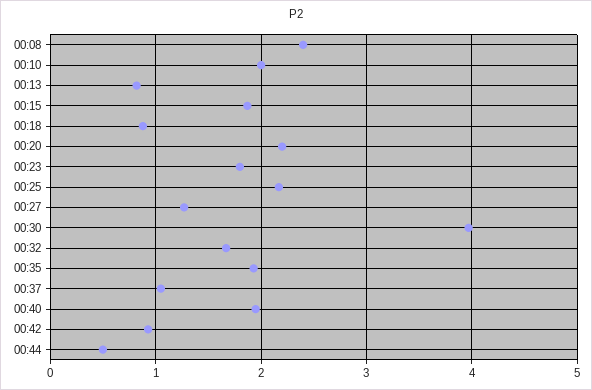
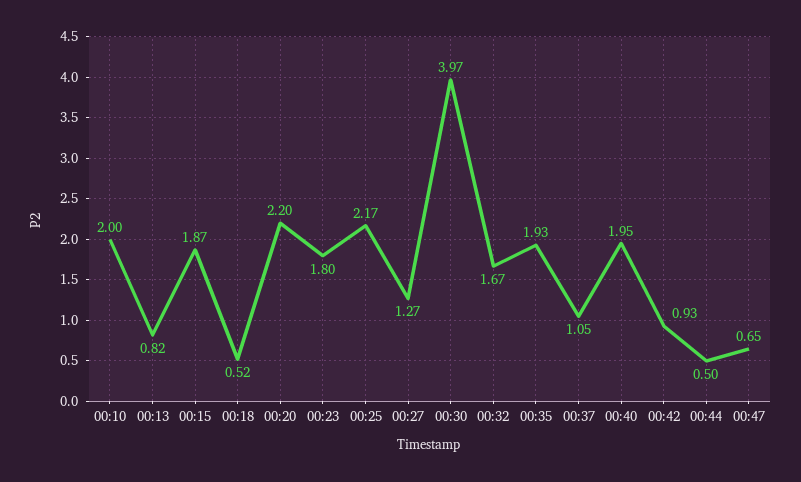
00:08: 2.4 -> none
00:18: 0.9 -> 0.52
00:47: none -> 0.65

